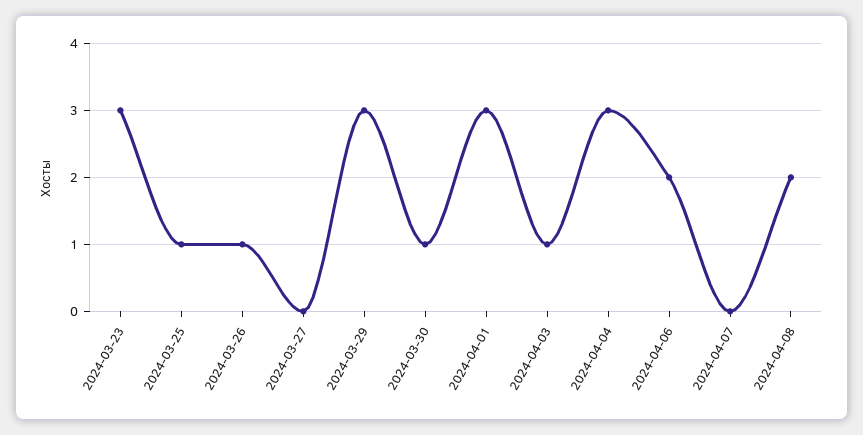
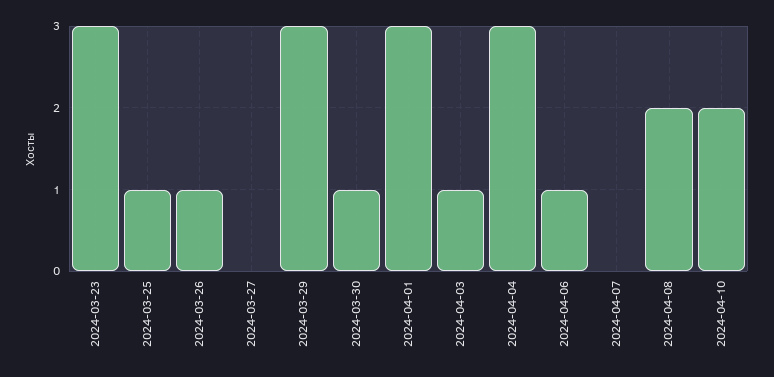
2024-04-06: 2 -> 1
2024-04-10: none -> 2

